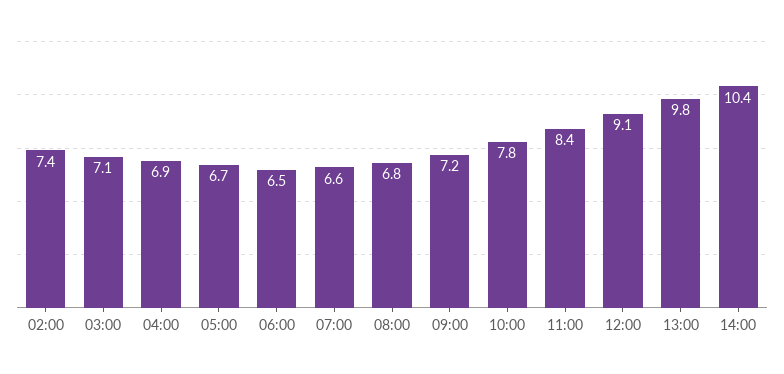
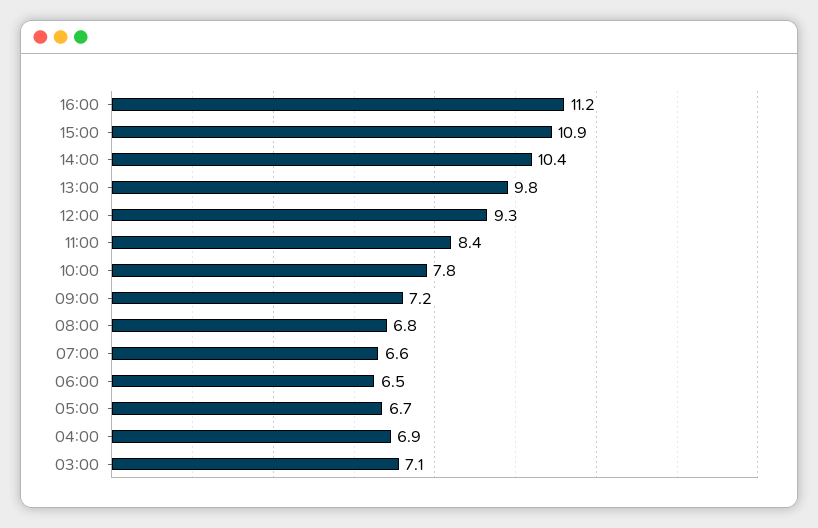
02:00: 7.4 -> none
12:00: 9.1 -> 9.3
16:00: none -> 11.2
15:00: none -> 10.9

